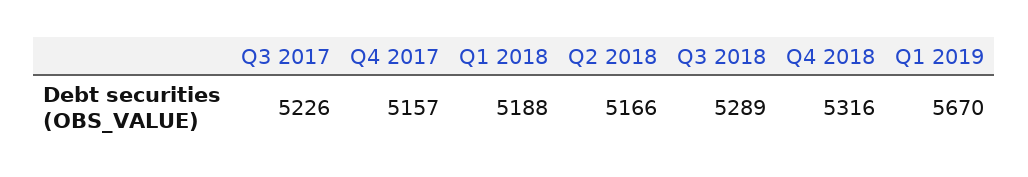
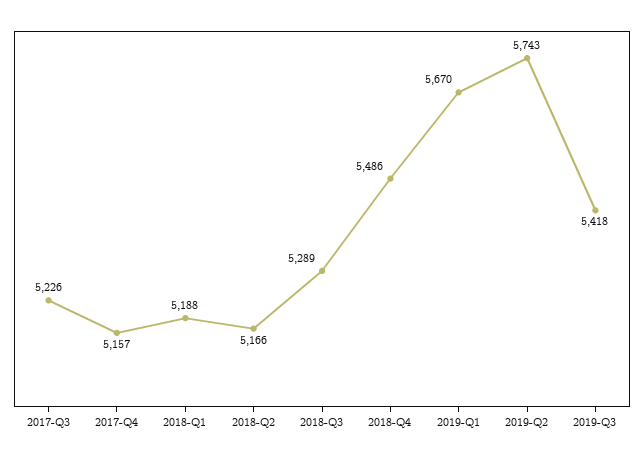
Q4 2018: 5316 -> 5486
2019-Q2: none -> 5743
2019-Q3: none -> 5418

